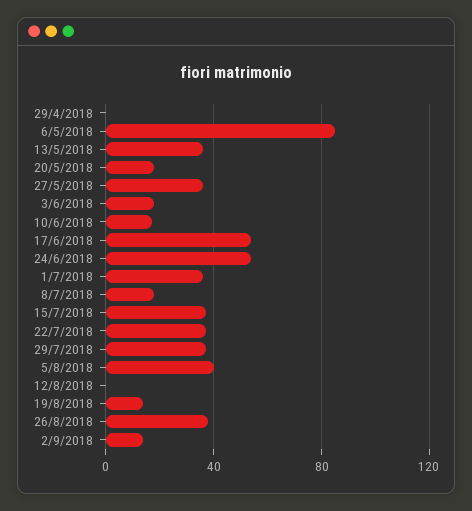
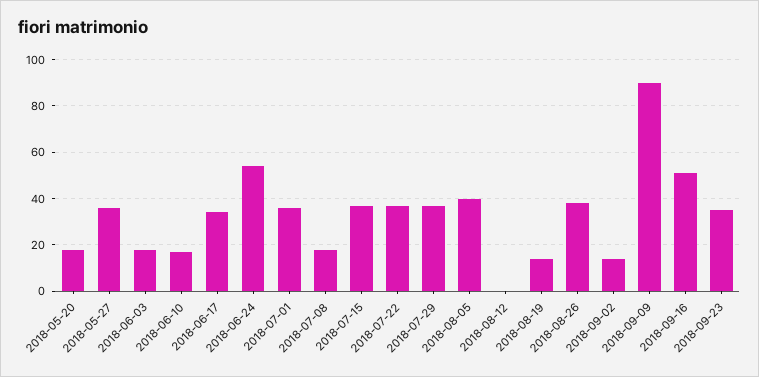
29/4/2018: 0 -> none
6/5/2018: 85 -> none
13/5/2018: 35 -> none
17/6/2018: 55 -> 35
2018-09-09: none -> 90
2018-09-16: none -> 50
2018-09-23: none -> 35

